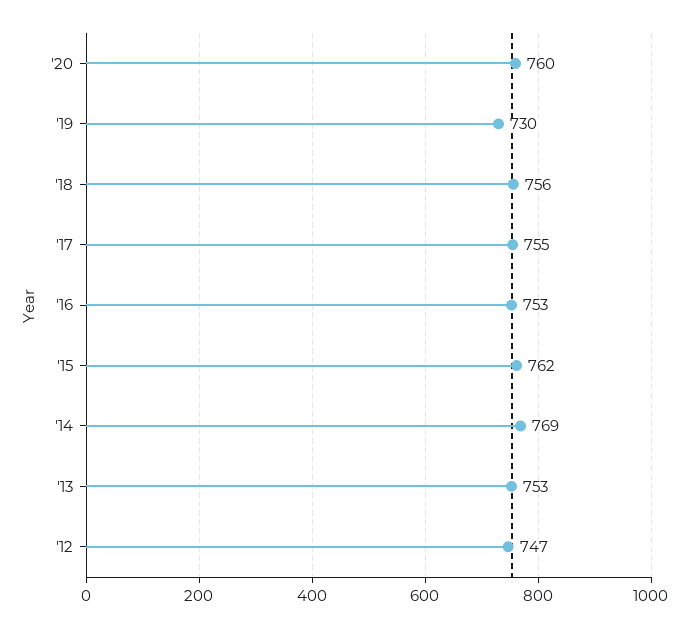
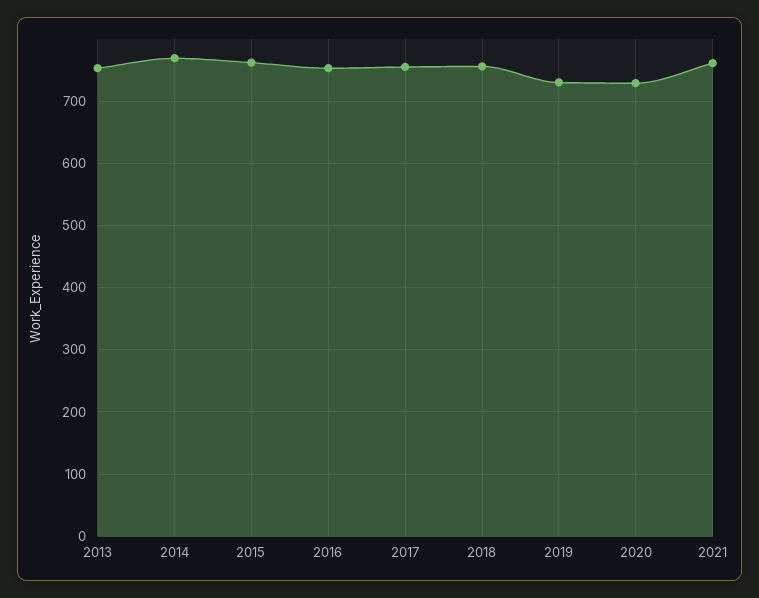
'20: 760 -> 730
'12: 747 -> none
2021: none -> 760

